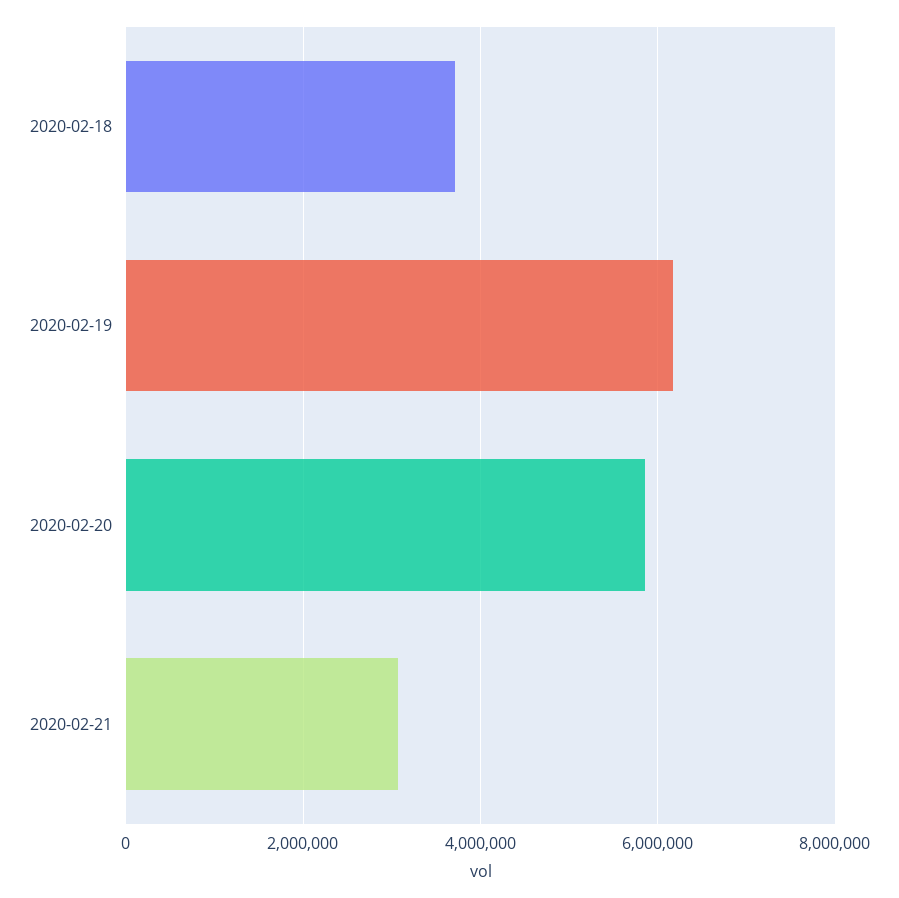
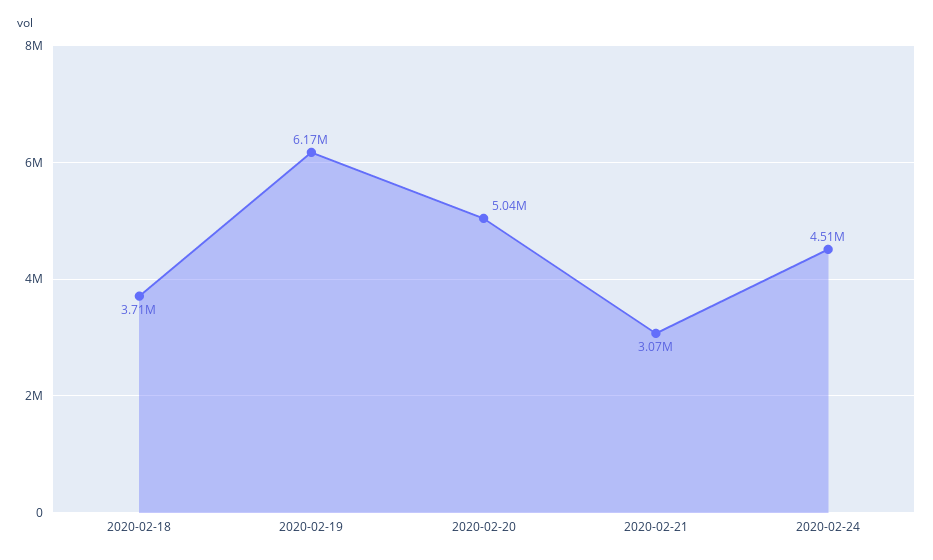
2020-02-20: 5800000 -> 5040000
2020-02-24: none -> 4510000

